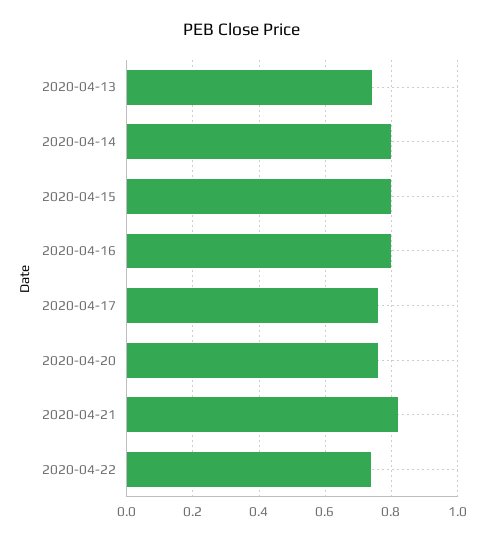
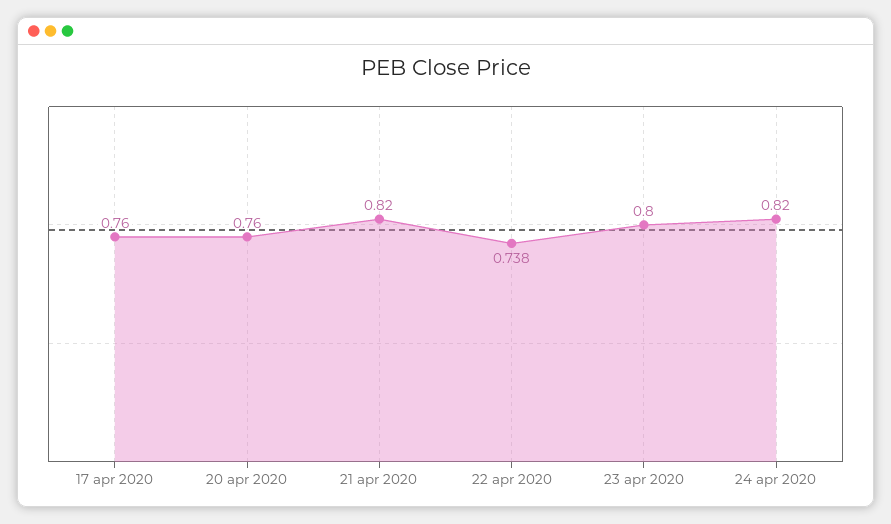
2020-04-13: 0.74 -> none
2020-04-14: 0.8 -> none
2020-04-15: 0.8 -> none
2020-04-16: 0.8 -> none
23 apr 2020: none -> 0.8
24 apr 2020: none -> 0.82

